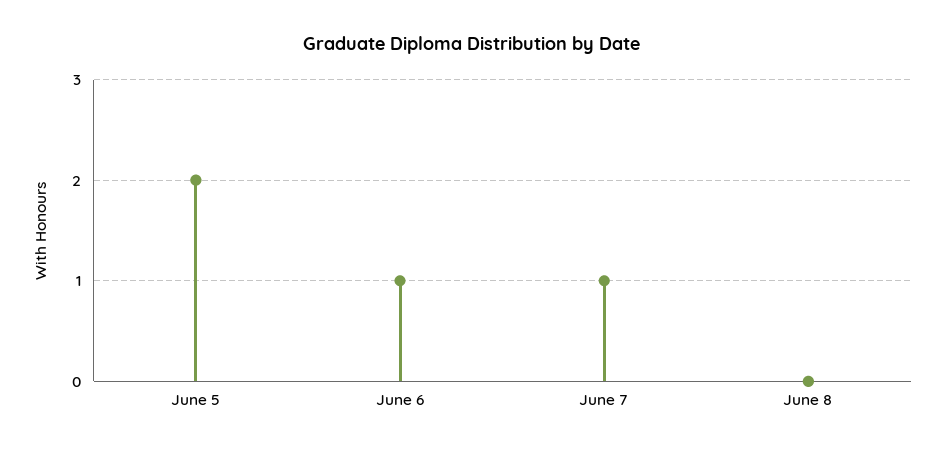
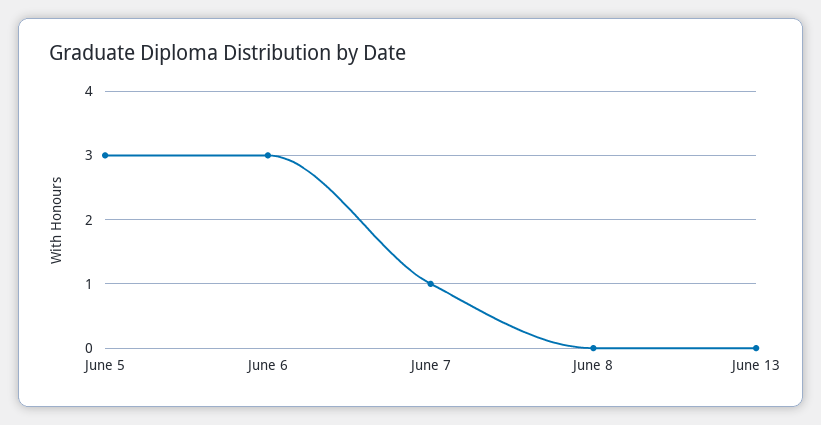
June 5: 2 -> 3
June 6: 1 -> 3
June 13: none -> 0

